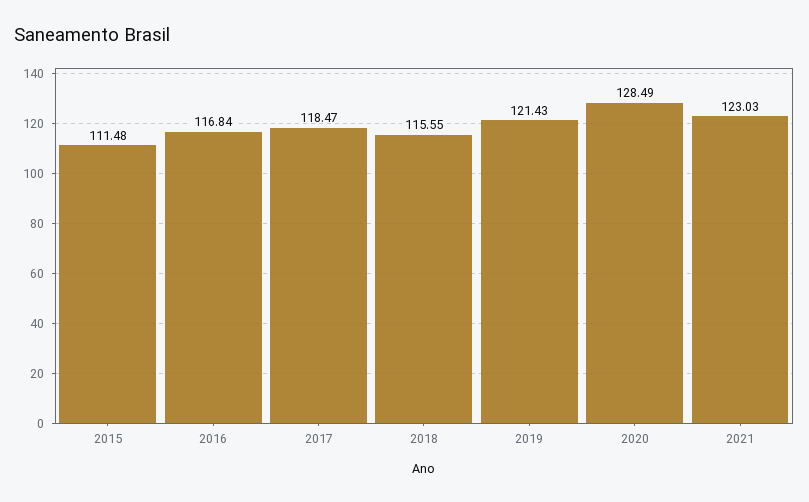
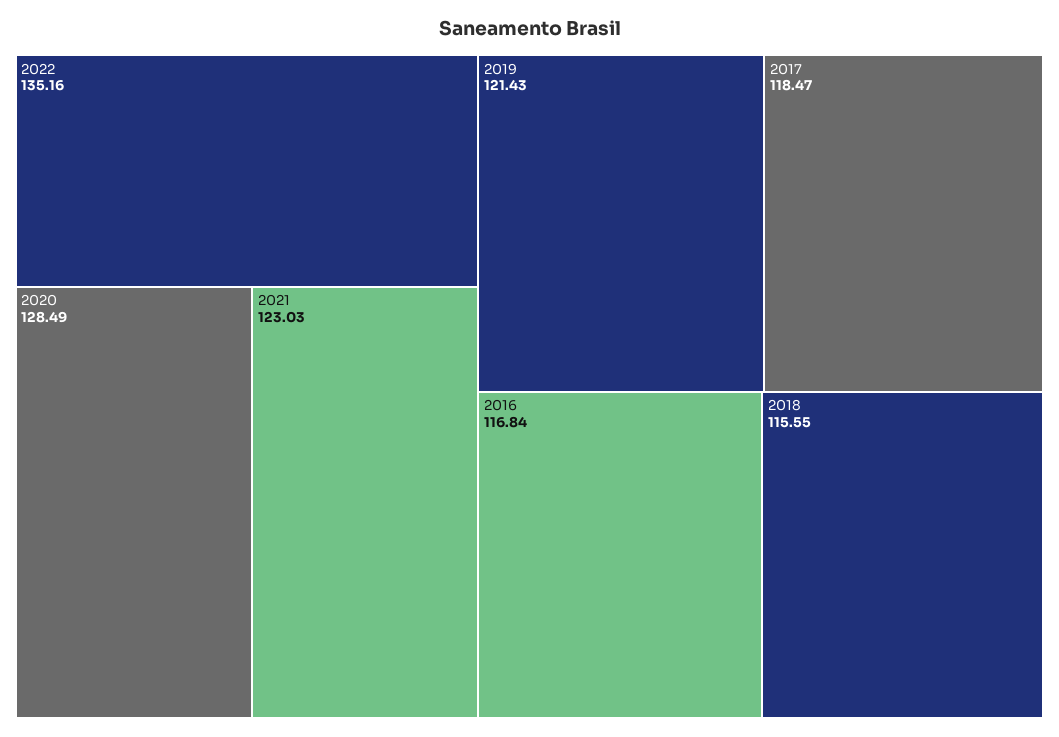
2015: 111.48 -> none
2022: none -> 135.16

